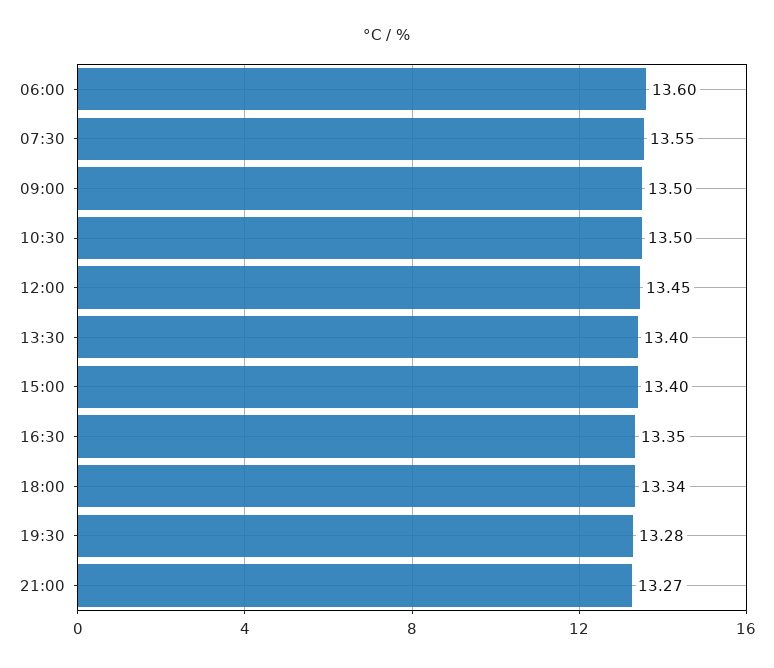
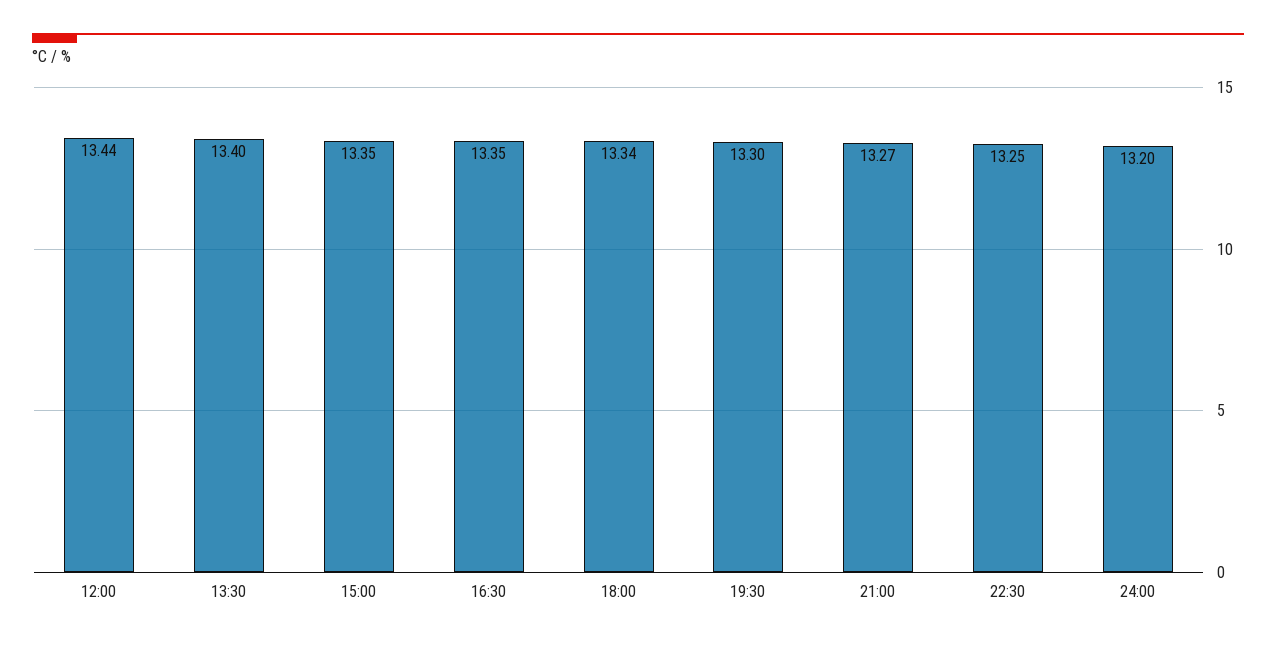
06:00: 13.6 -> none
07:30: 13.55 -> none
09:00: 13.5 -> none
10:30: 13.5 -> none
12:00: 13.45 -> 13.44
15:00: 13.4 -> 13.35
19:30: 13.28 -> 13.3
22:30: none -> 13.25
24:00: none -> 13.2

